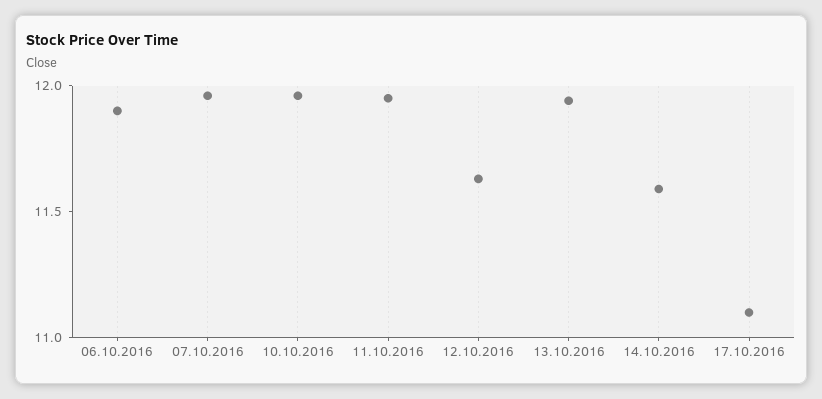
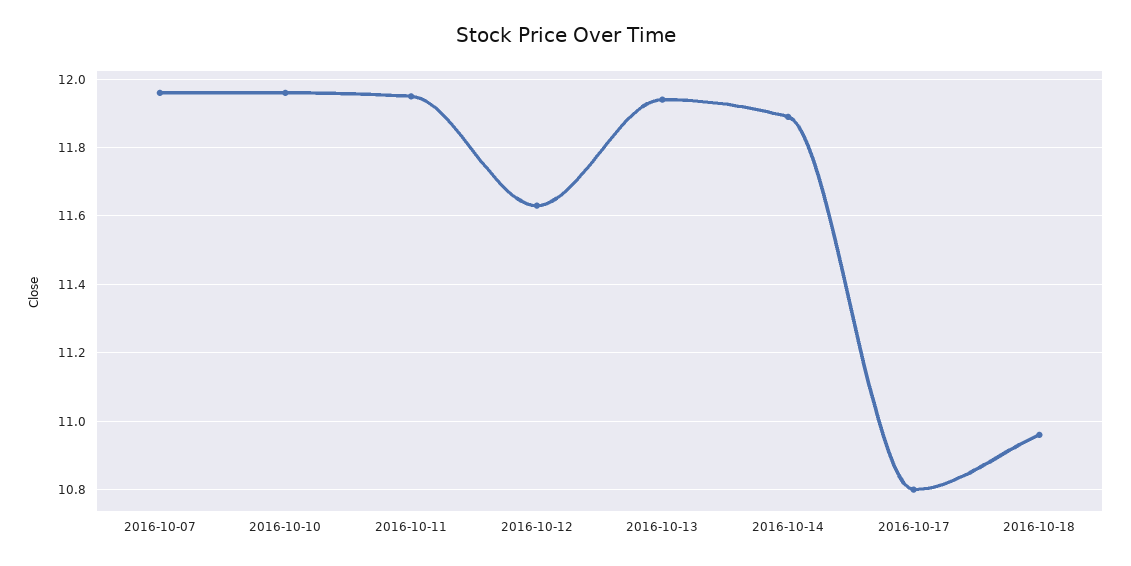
06.10.2016: 11.9 -> none
14.10.2016: 11.6 -> 11.9
17.10.2016: 11.1 -> 10.8
2016-10-18: none -> 10.95

